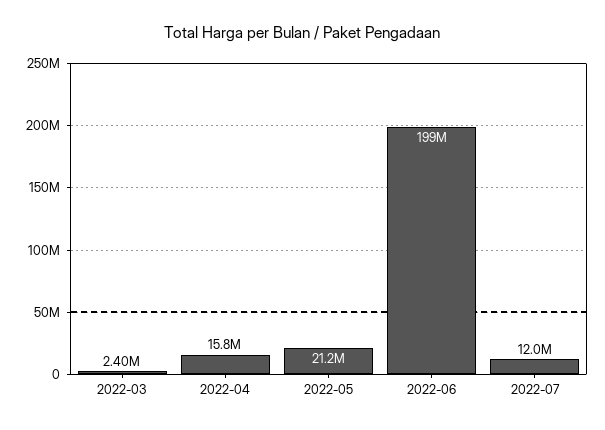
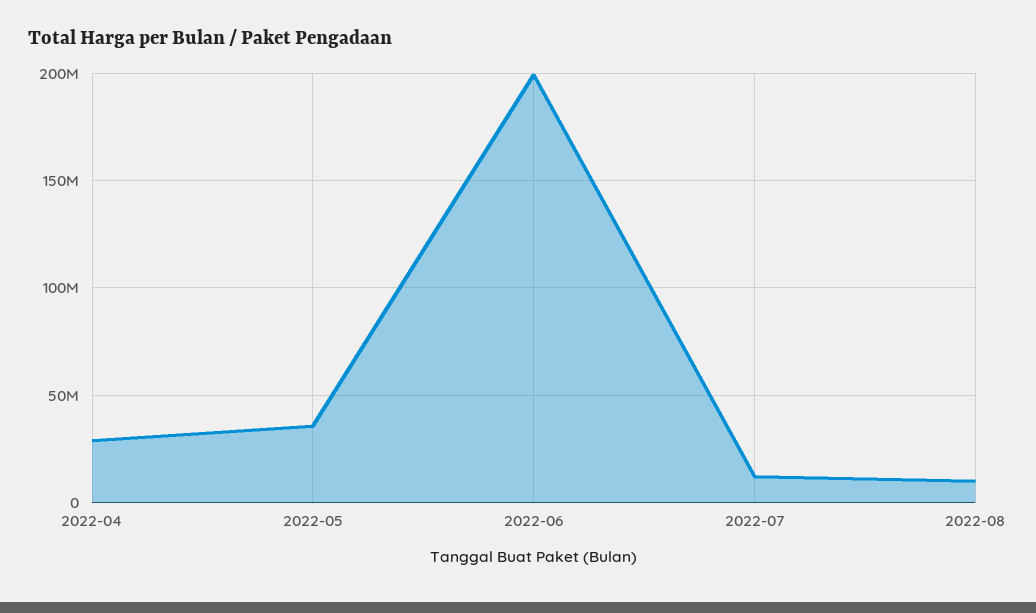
2022-03: 2400000 -> none
2022-04: 15800000 -> 30000000
2022-05: 21200000 -> 35000000
2022-08: none -> 10000000

